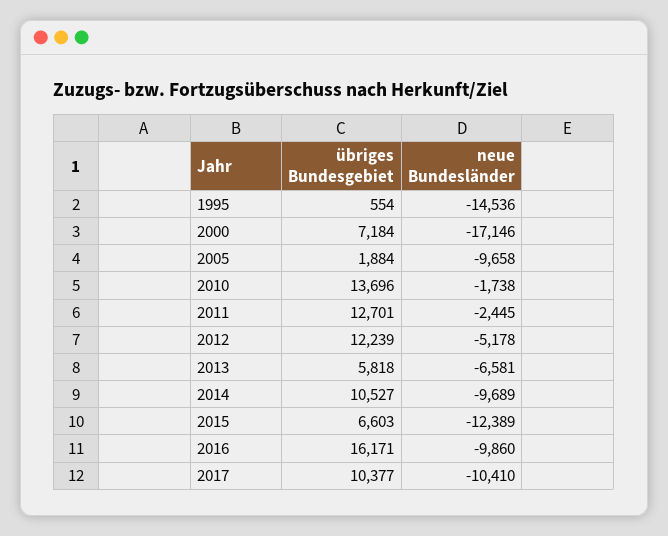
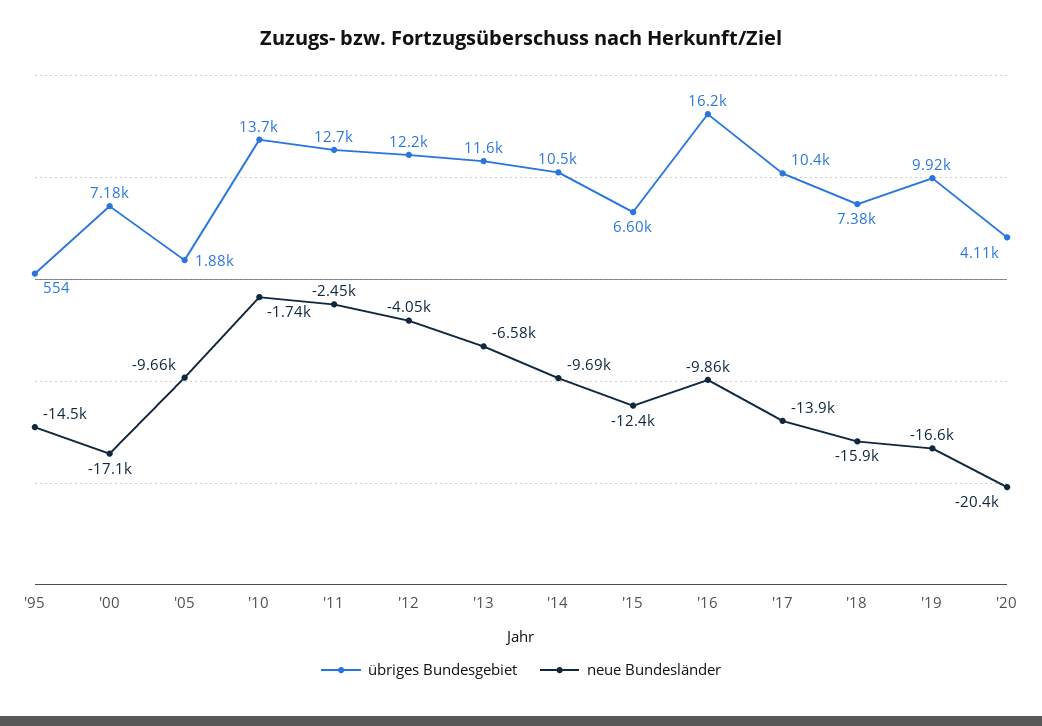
neue Bundesländer, 2012: -5178 -> -4050
übriges Bundesgebiet, 2013: 5818 -> 11600
neue Bundesländer, 2017: -10410 -> -13900
übriges Bundesgebiet, '18: none -> 7380
neue Bundesländer, '18: none -> -15900
übriges Bundesgebiet, '19: none -> 9920
neue Bundesländer, '19: none -> -16600
übriges Bundesgebiet, '20: none -> 4110
neue Bundesländer, '20: none -> -20400

